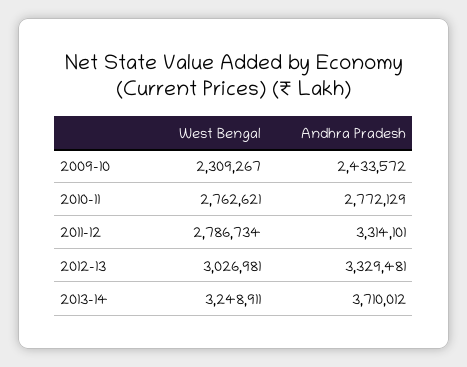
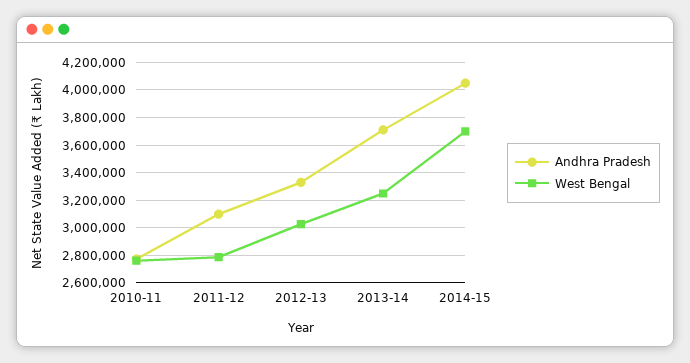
West Bengal, 2009-10: 2309267 -> none
Andhra Pradesh, 2009-10: 2433572 -> none
Andhra Pradesh, 2011-12: 3314101 -> 3100000
Andhra Pradesh, 2014-15: none -> 4050000
West Bengal, 2014-15: none -> 3700000

